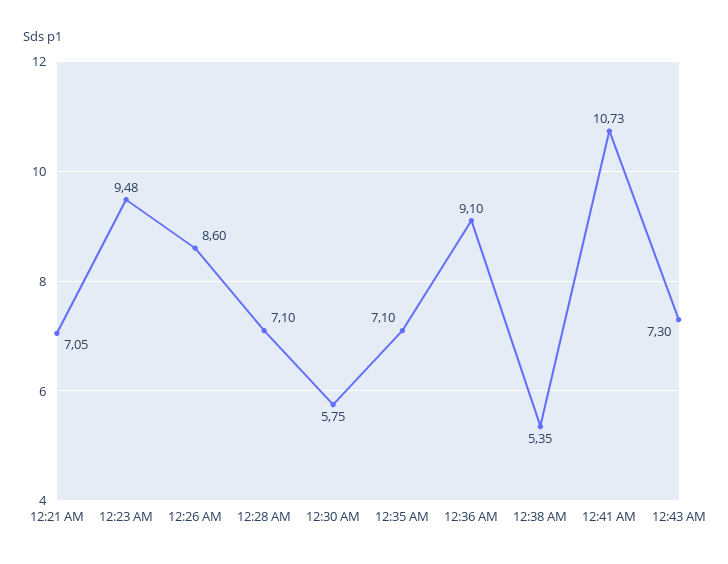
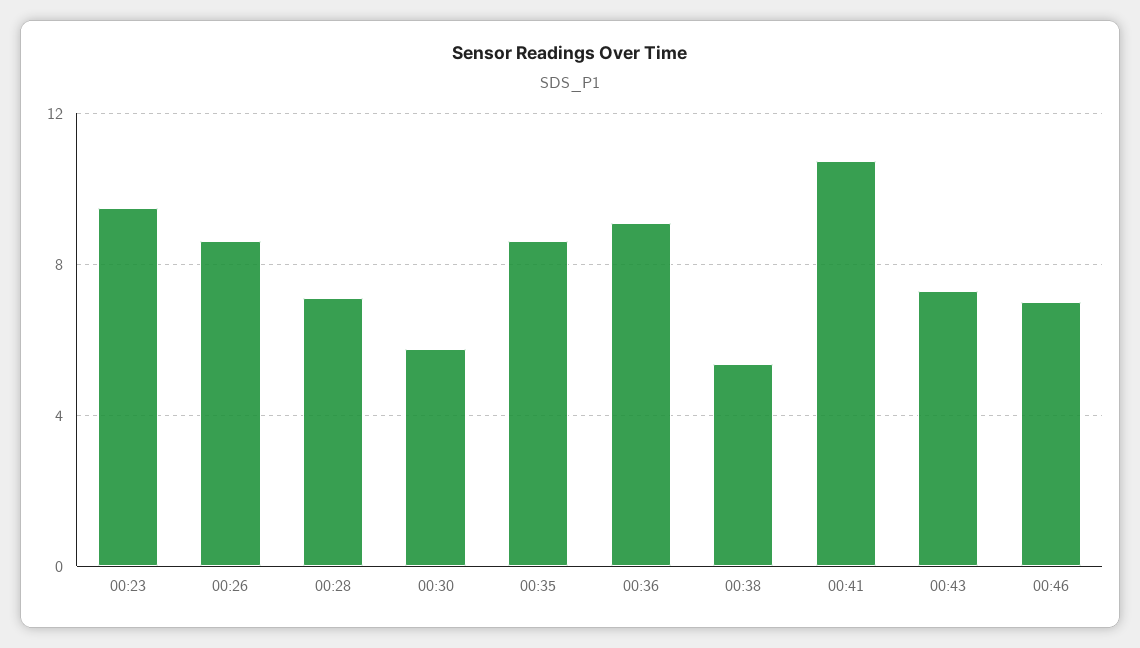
12:21 AM: 7.05 -> none
12:35 AM: 7.1 -> 8.5
00:46: none -> 7

